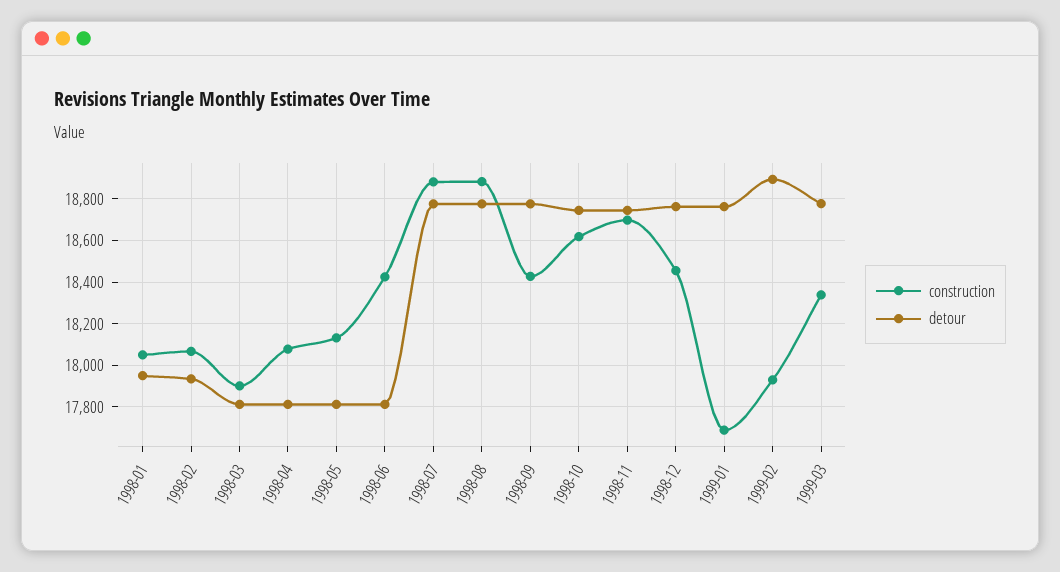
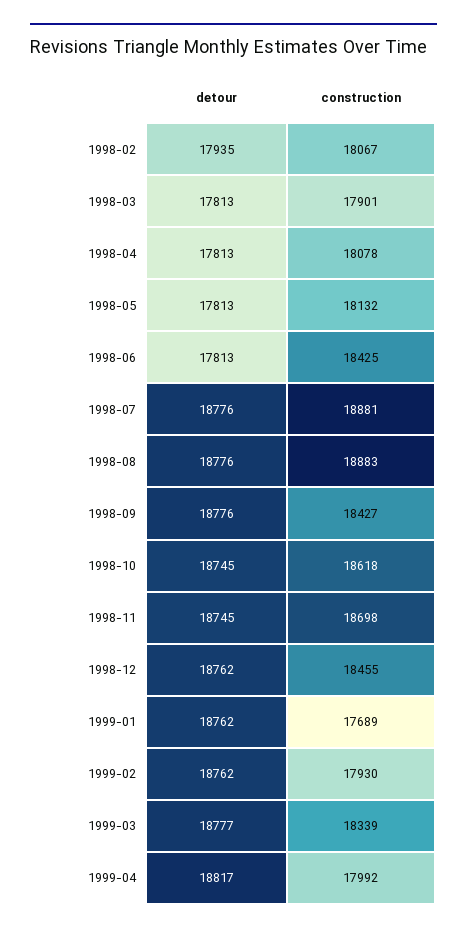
construction, 1998-01: 18050 -> none
detour, 1998-01: 17950 -> none
detour, 1999-02: 18900 -> 18762
detour, 1999-04: none -> 18817
construction, 1999-04: none -> 17992

